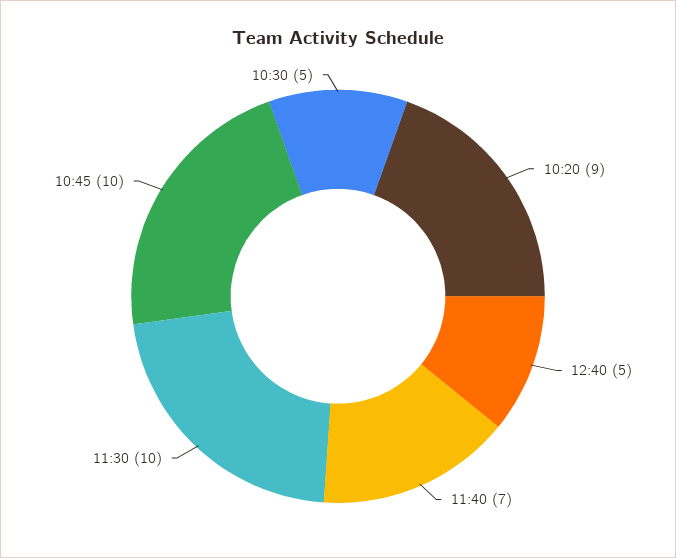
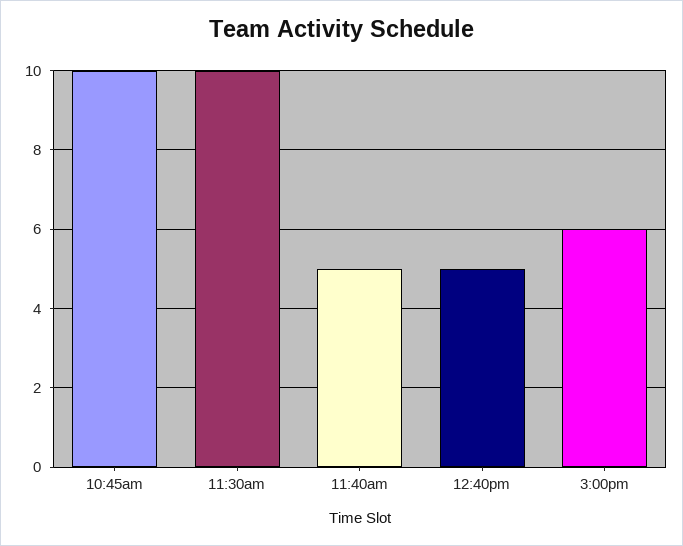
10:20: 9 -> none
11:40: 7 -> 5
10:30: 5 -> none
3:00pm: none -> 6

